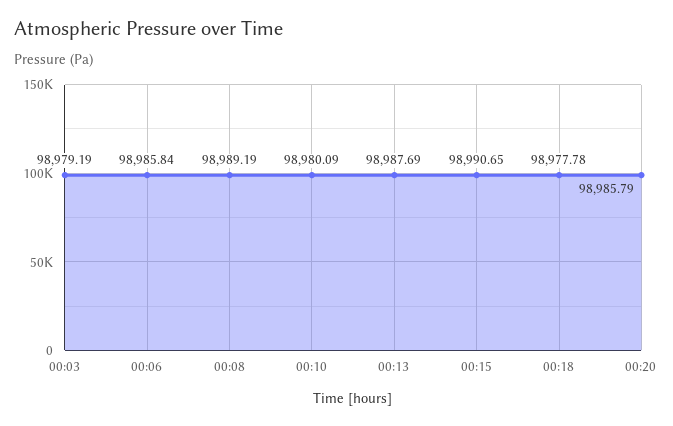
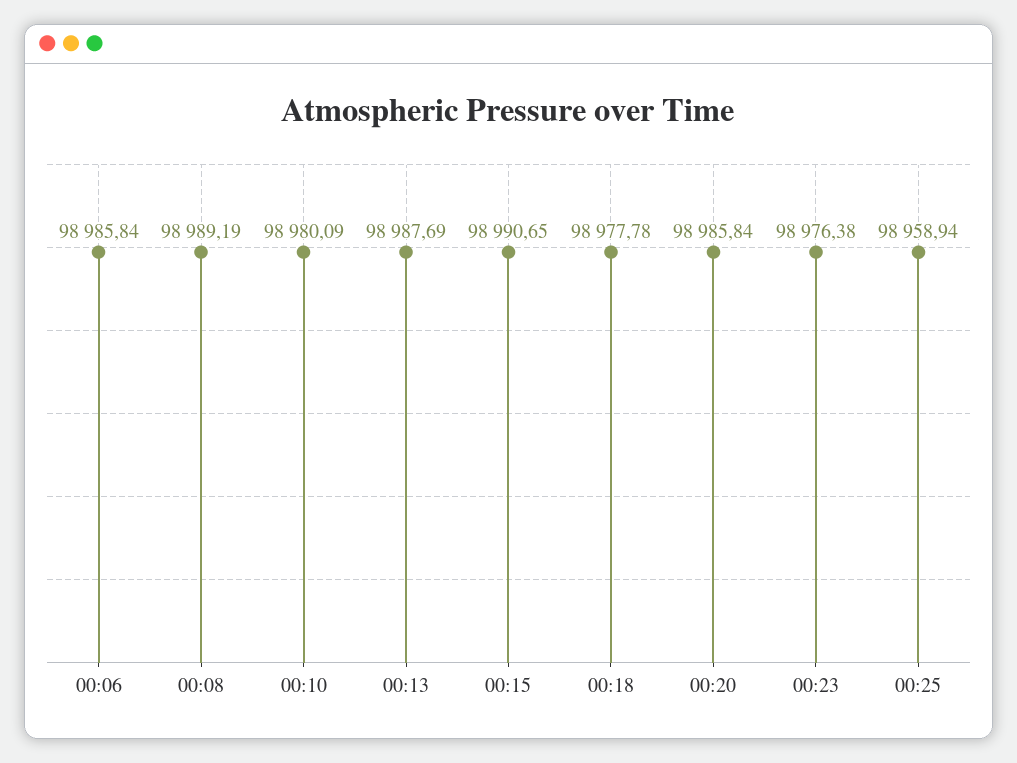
00:03: 98979.19 -> none
00:20: 98985.79 -> 98985.84
00:23: none -> 98976.38
00:25: none -> 98958.94

